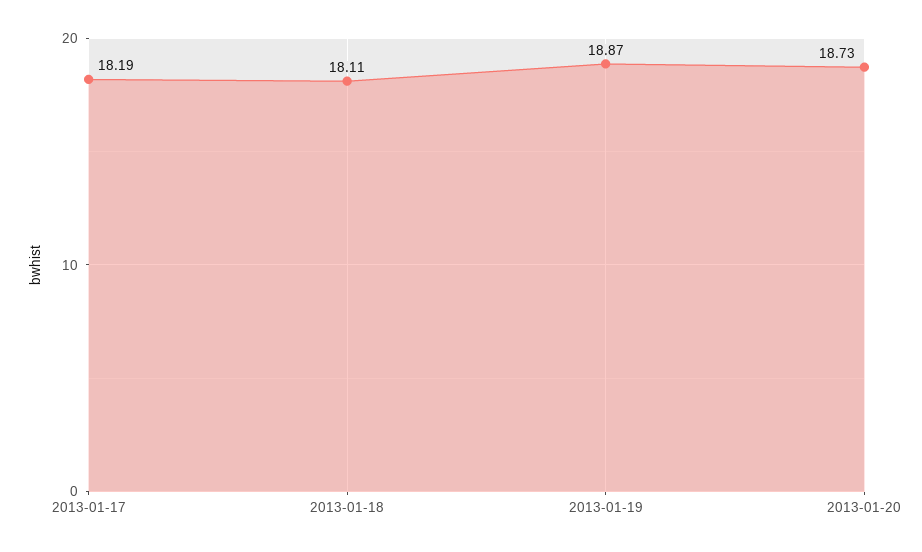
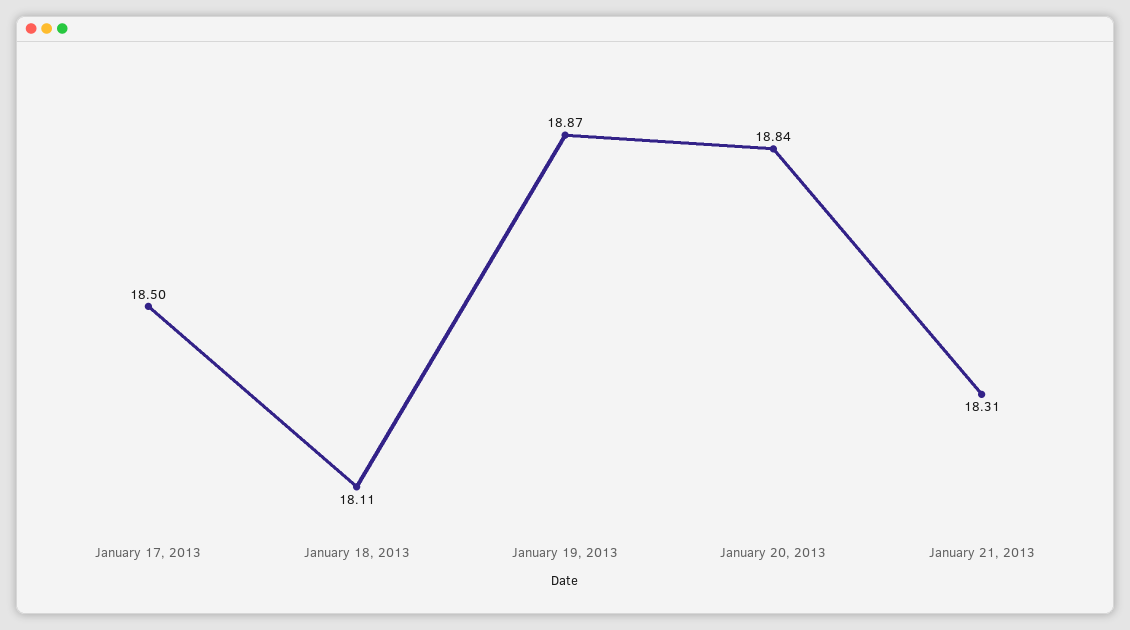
2013-01-17: 18.19 -> 18.5
2013-01-20: 18.73 -> 18.84
January 21, 2013: none -> 18.31

